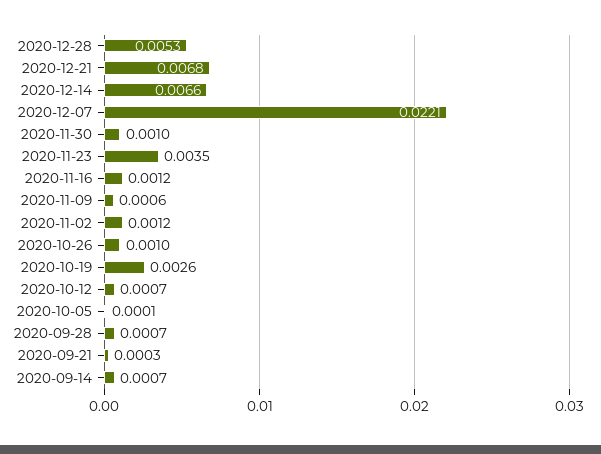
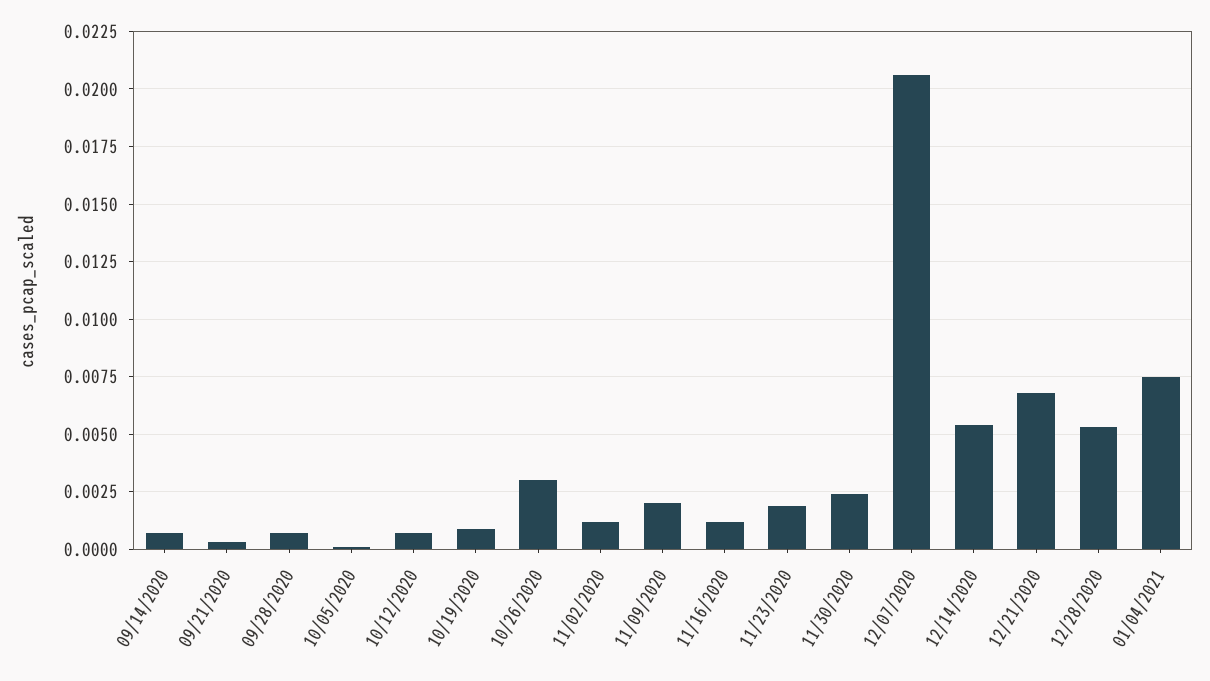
2020-12-14: 0.0066 -> 0.0055
2020-12-07: 0.0221 -> 0.0205
2020-11-30: 0.001 -> 0.0025
2020-11-23: 0.0035 -> 0.002
2020-11-09: 0.0006 -> 0.002
2020-10-26: 0.001 -> 0.003
2020-10-19: 0.0026 -> 0.001
01/04/2021: none -> 0.0075

